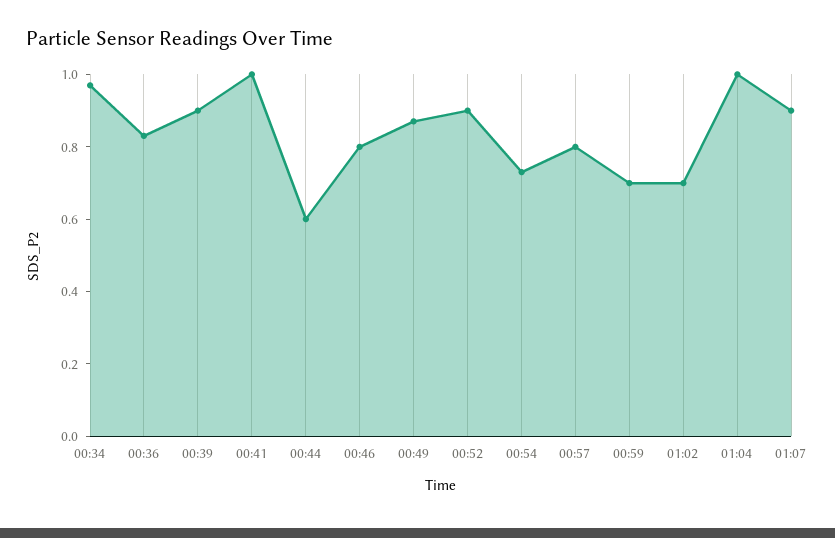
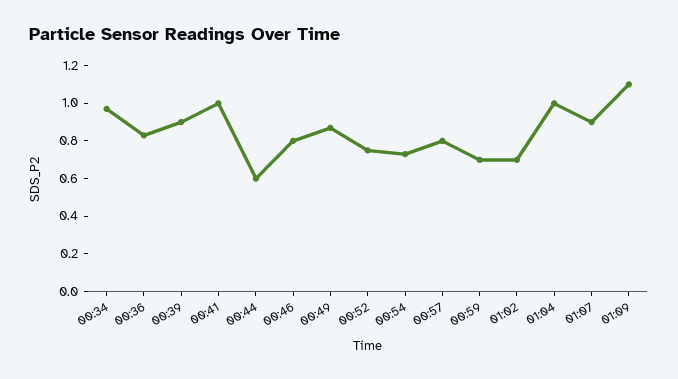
00:52: 0.9 -> 0.75
01:09: none -> 1.1

